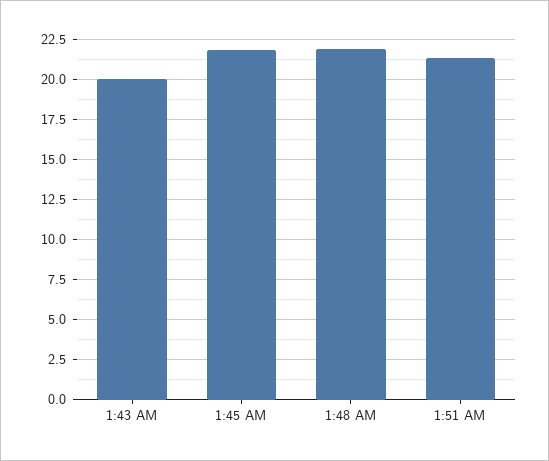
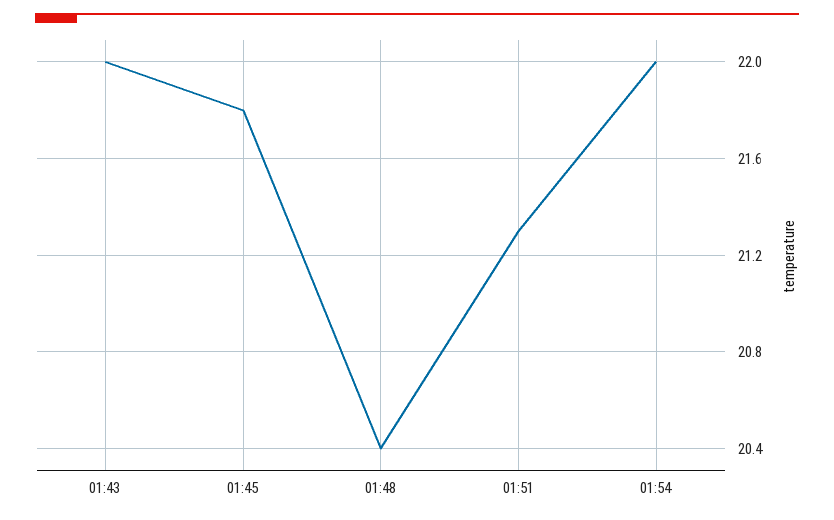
1:43 AM: 20 -> 22
1:48 AM: 22 -> 20.4
01:54: none -> 22

